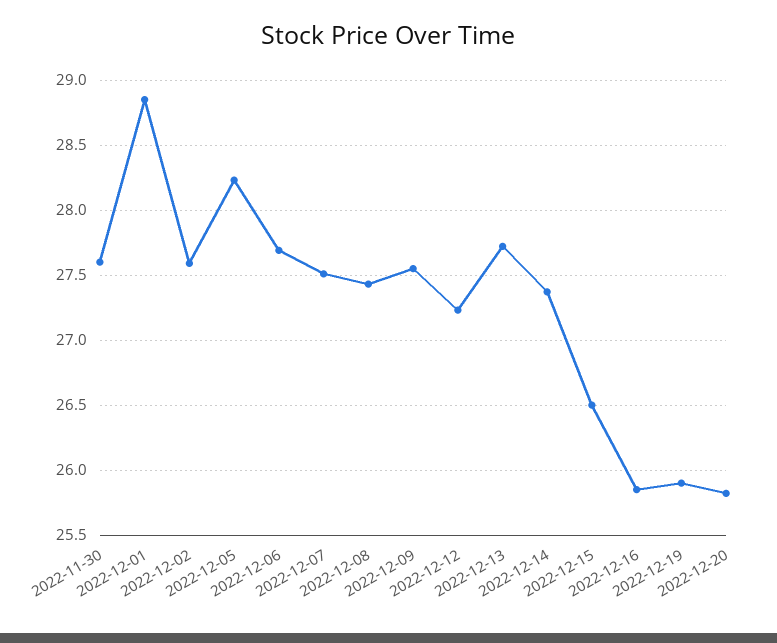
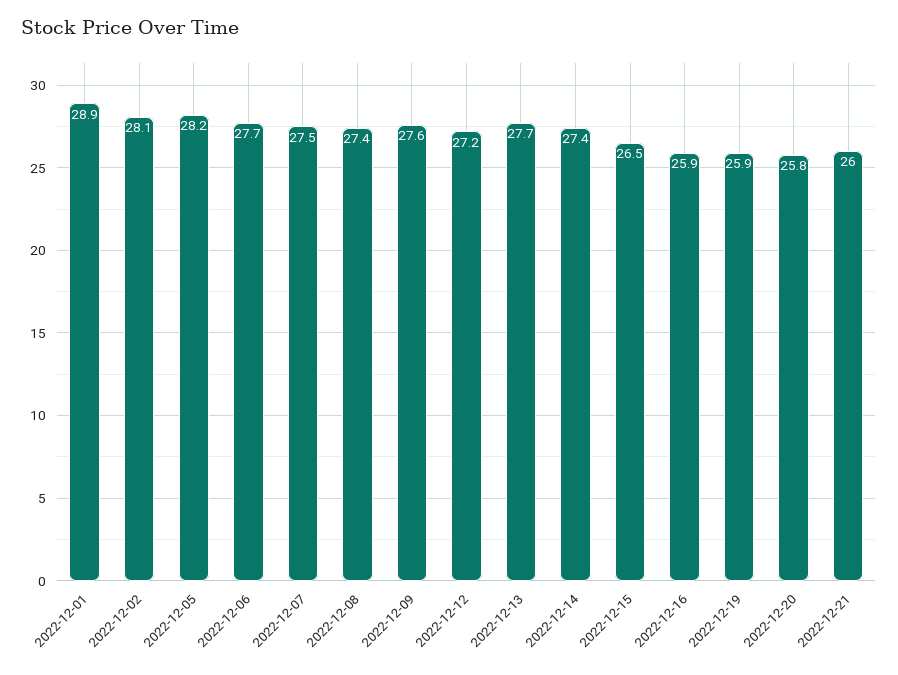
2022-11-30: 27.6 -> none
2022-12-02: 27.6 -> 28.1
2022-12-21: none -> 26

